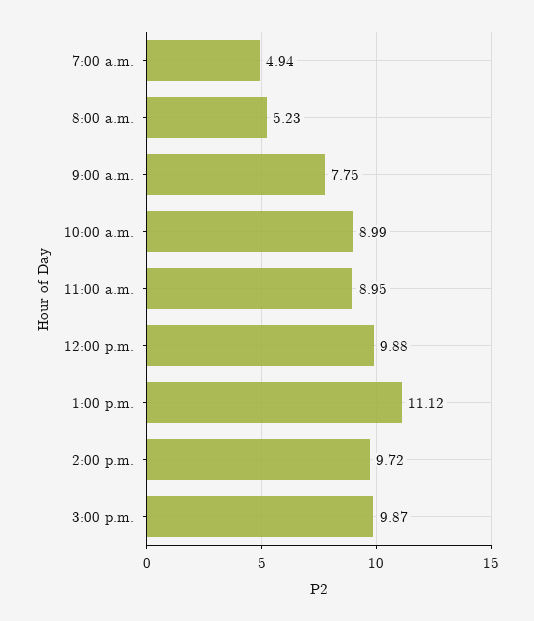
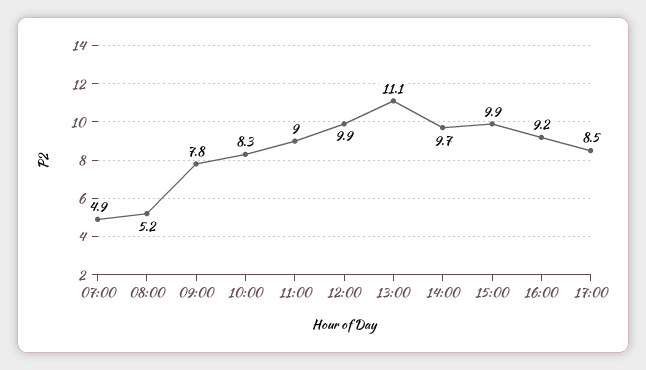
10:00 a.m.: 8.99 -> 8.3
16:00: none -> 9.2
17:00: none -> 8.5

